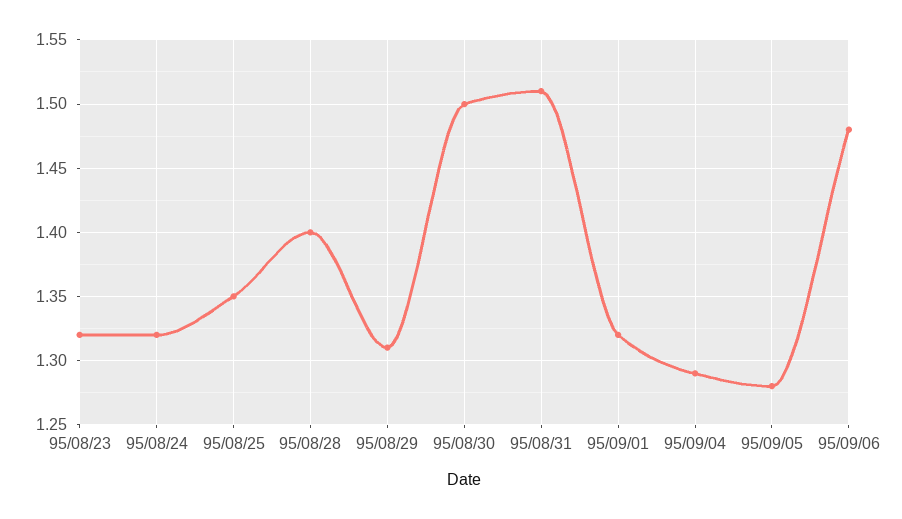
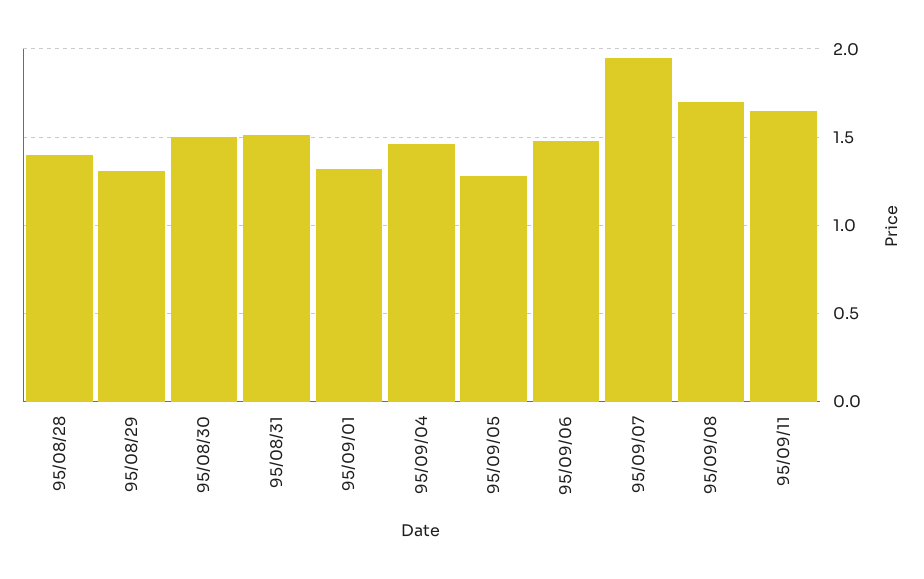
95/08/23: 1.32 -> none
95/08/24: 1.32 -> none
95/08/25: 1.35 -> none
95/09/04: 1.29 -> 1.45
95/09/07: none -> 1.95
95/09/08: none -> 1.7
95/09/11: none -> 1.65

